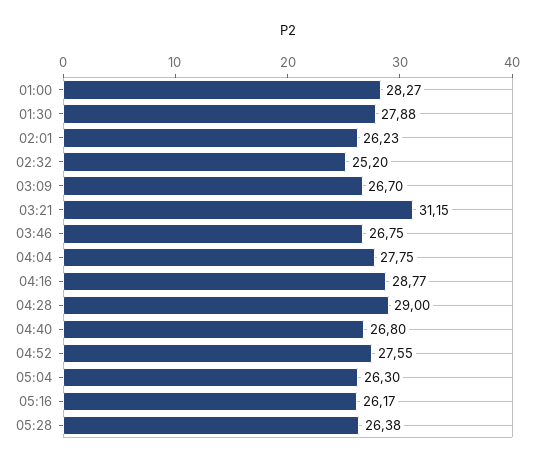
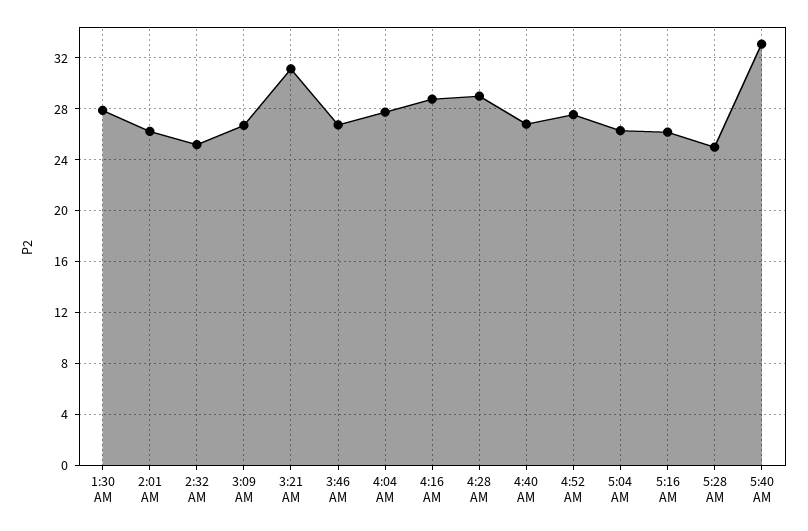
01:00: 28.27 -> none
05:28: 26.38 -> 25
5:40 AM: none -> 33

